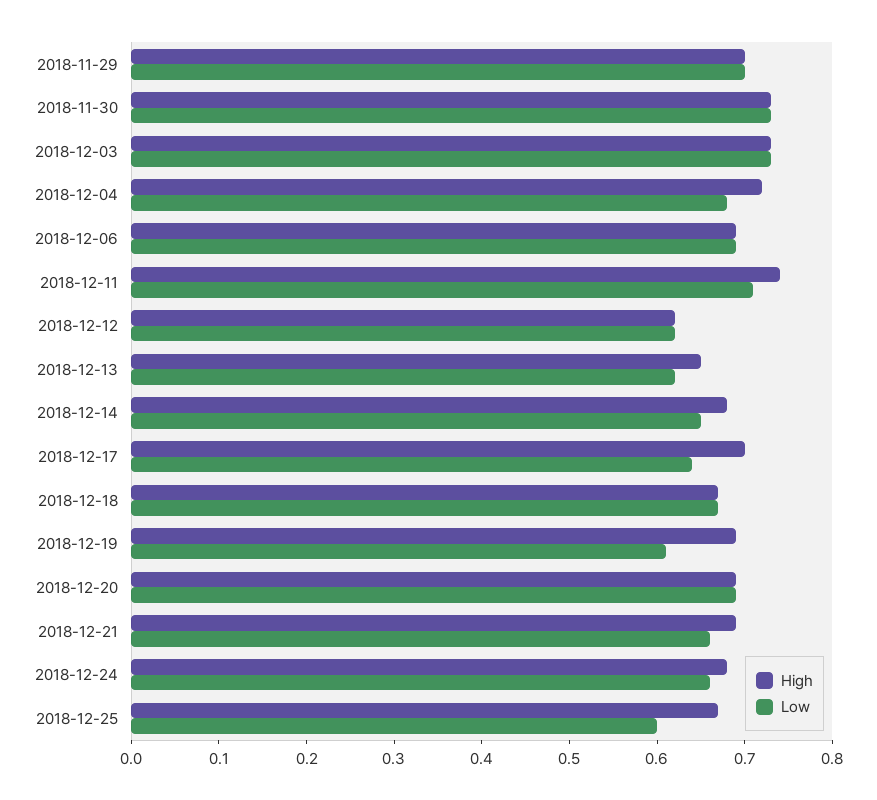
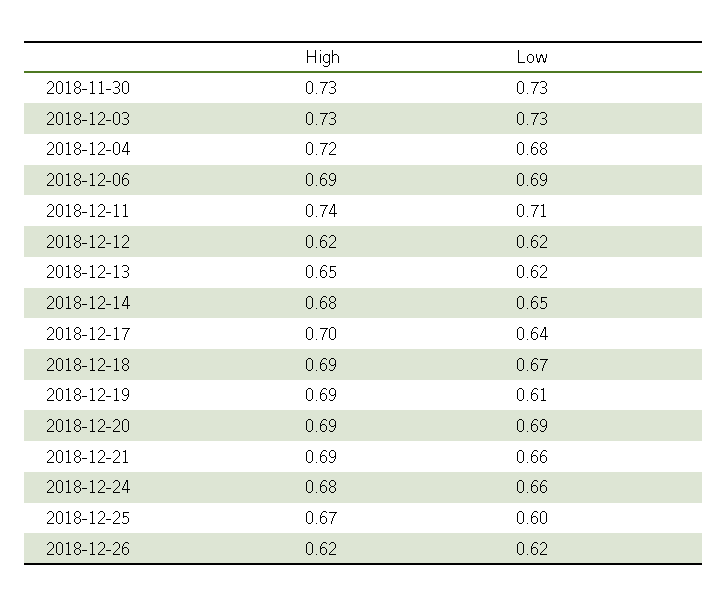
High, 2018-11-29: 0.7 -> none
Low, 2018-11-29: 0.7 -> none
High, 2018-12-18: 0.67 -> 0.69
High, 2018-12-26: none -> 0.62
Low, 2018-12-26: none -> 0.62

